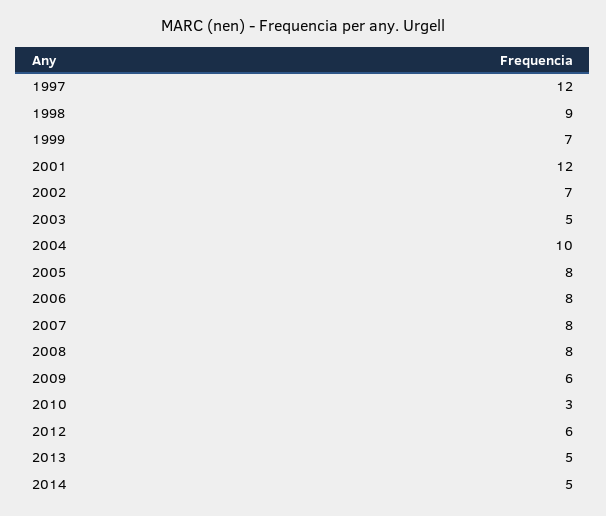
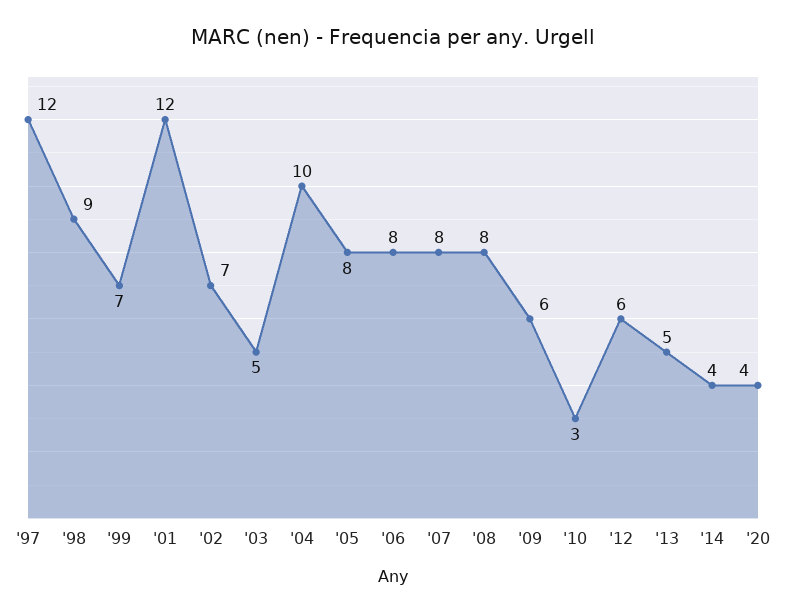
2014: 5 -> 4
'20: none -> 4

